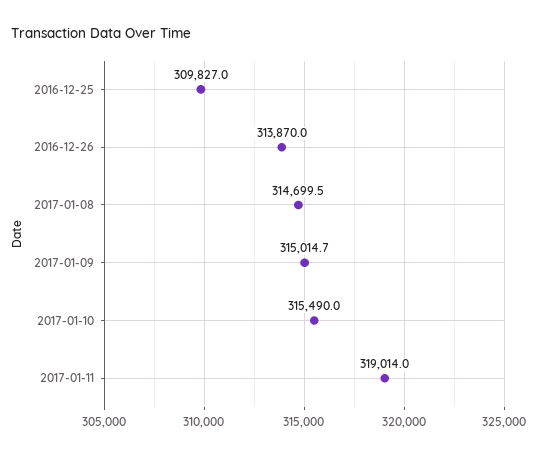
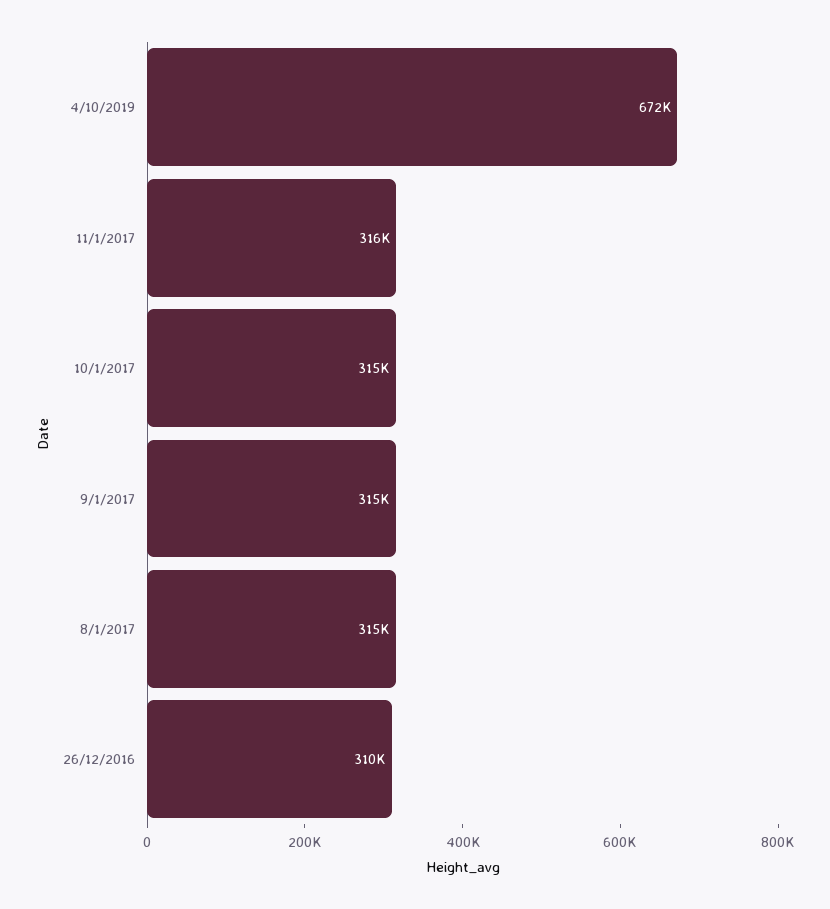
2016-12-25: 309827 -> none
2016-12-26: 313870 -> 310000
2017-01-11: 319014 -> 316000
4/10/2019: none -> 672000

